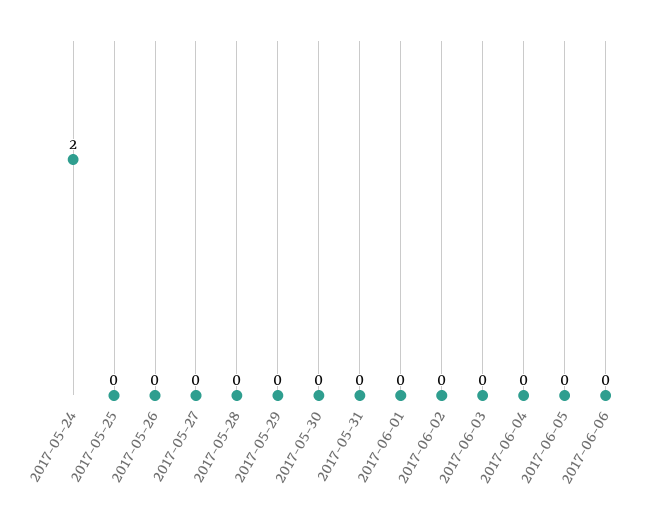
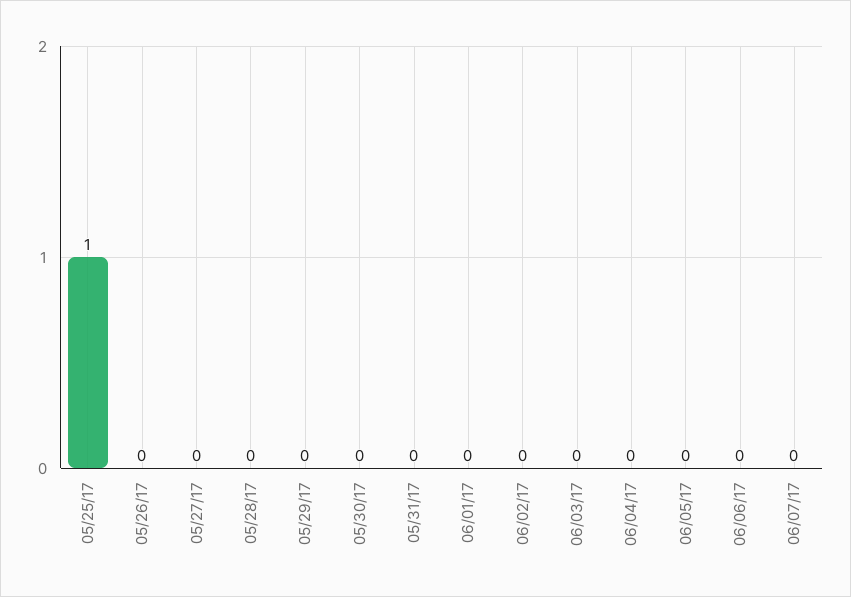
2017-05-24: 2 -> none
2017-05-25: 0 -> 1
06/07/17: none -> 0

